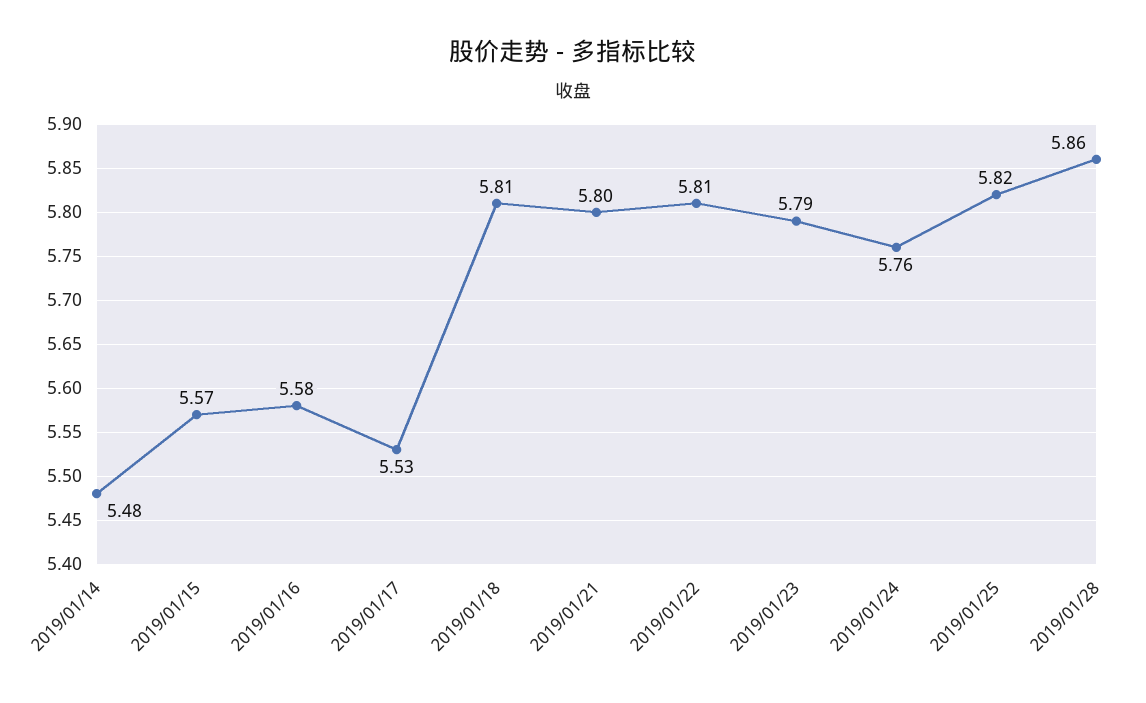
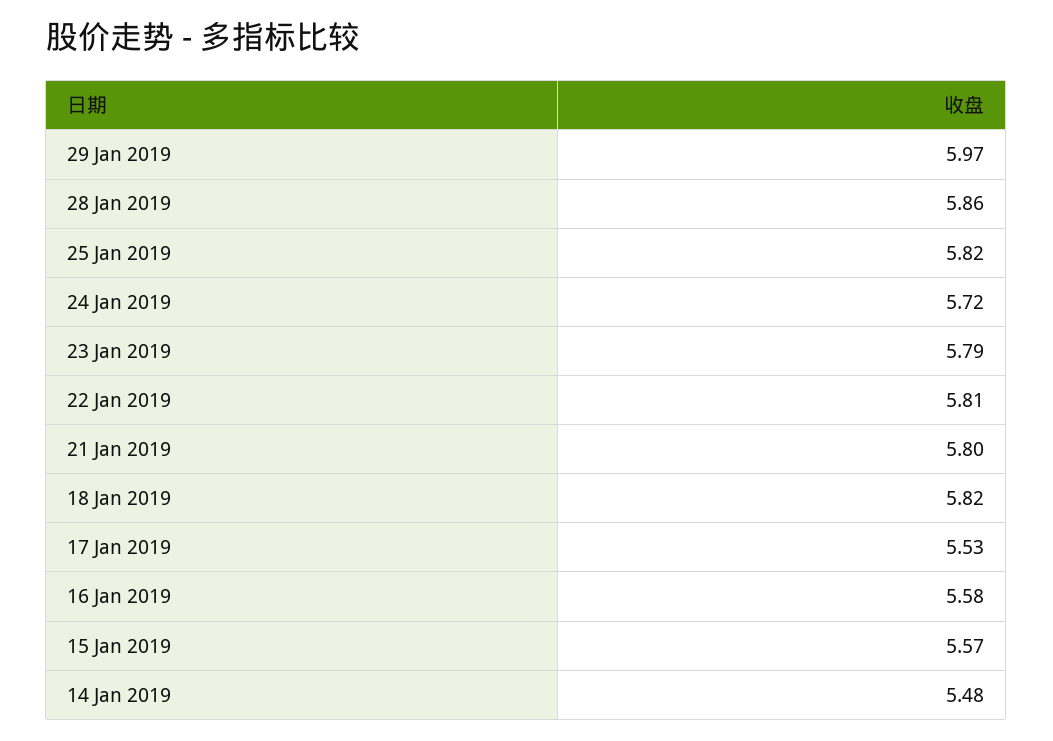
2019/01/18: 5.81 -> 5.82
2019/01/24: 5.76 -> 5.72
29 Jan 2019: none -> 5.97

